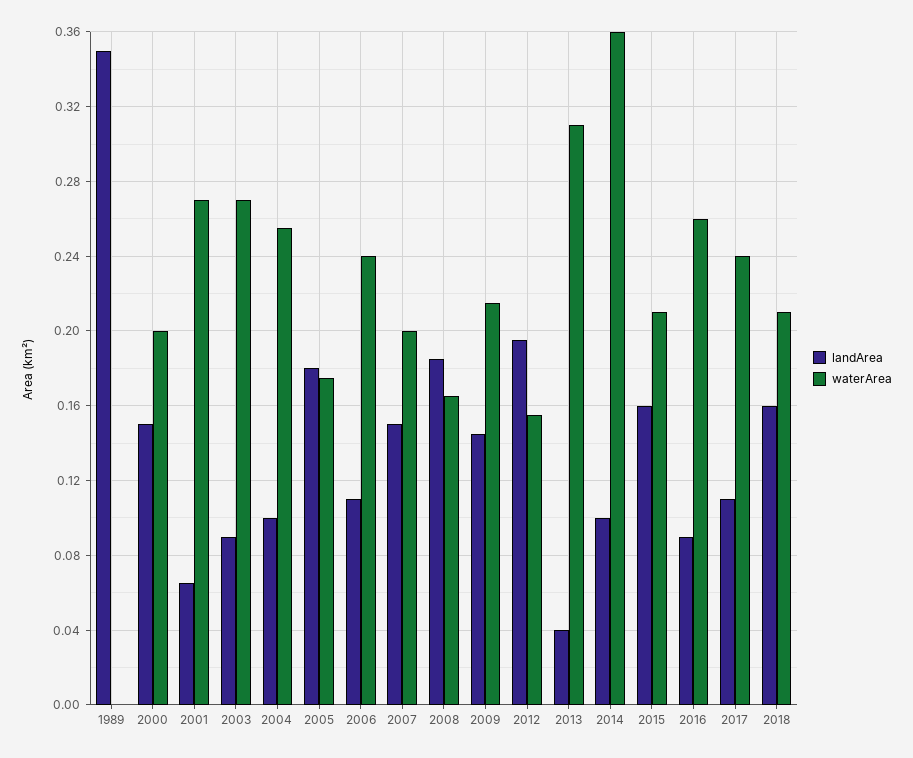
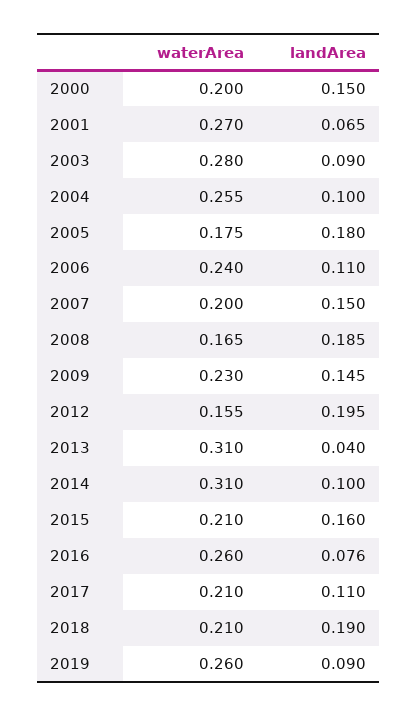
landArea, 1989: 0.35 -> none
waterArea, 1989: 0 -> none
waterArea, 2003: 0.27 -> 0.28
waterArea, 2009: 0.215 -> 0.23
waterArea, 2014: 0.36 -> 0.31
landArea, 2016: 0.09 -> 0.076
waterArea, 2017: 0.24 -> 0.21
landArea, 2018: 0.16 -> 0.19
waterArea, 2019: none -> 0.26
landArea, 2019: none -> 0.09

